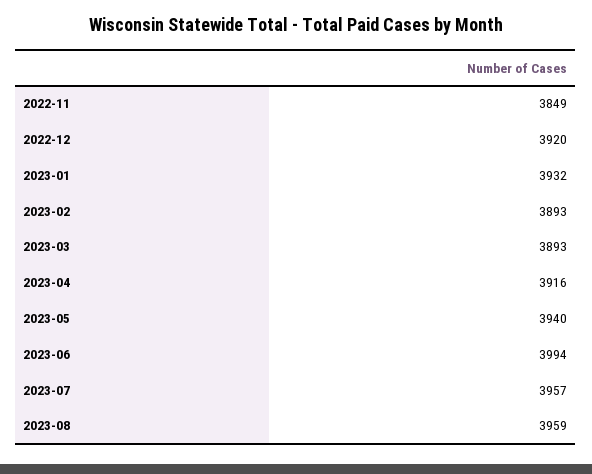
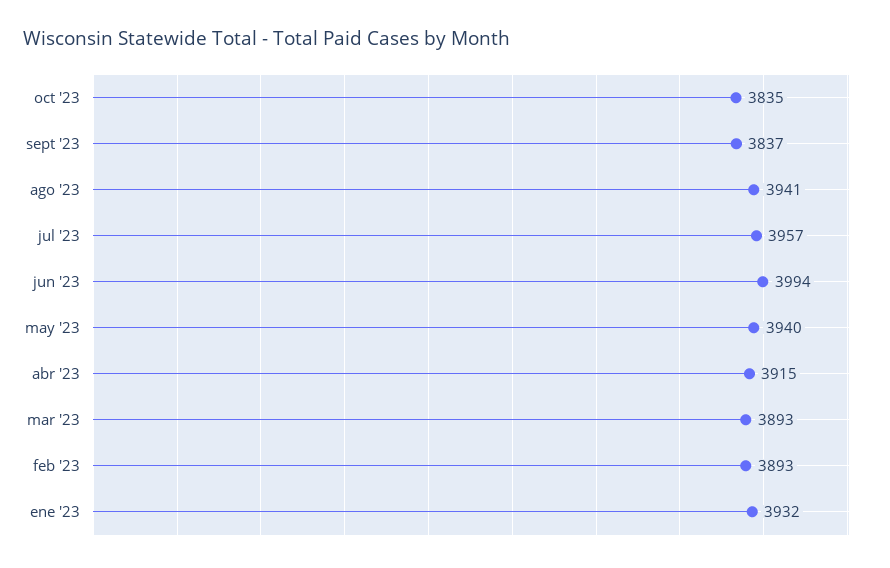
2022-11: 3849 -> none
2022-12: 3920 -> none
2023-04: 3916 -> 3915
2023-08: 3959 -> 3941
oct '23: none -> 3835
sept '23: none -> 3837

